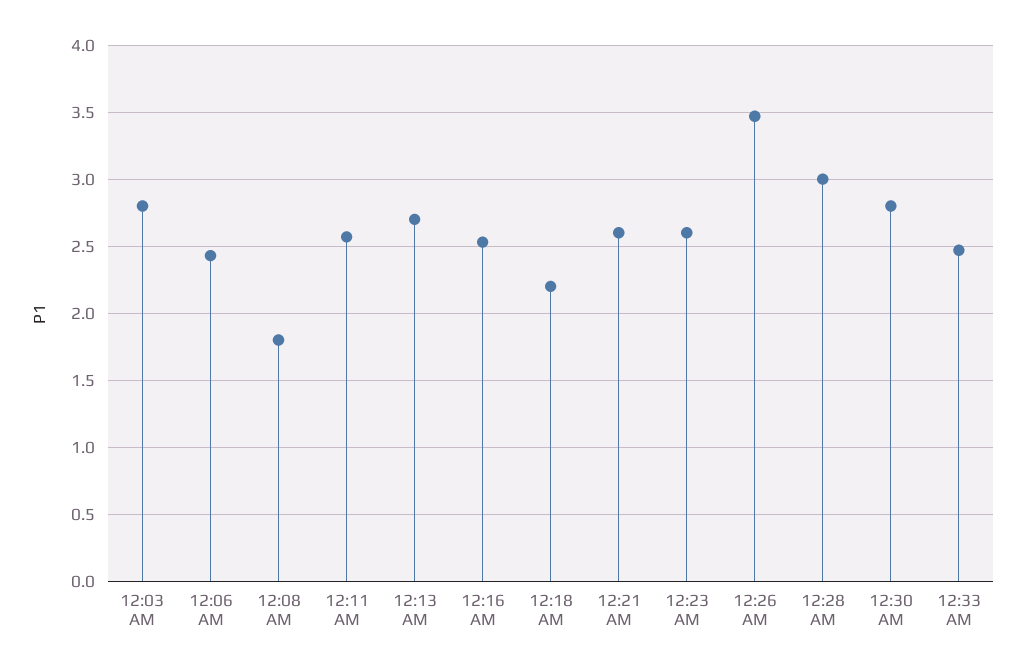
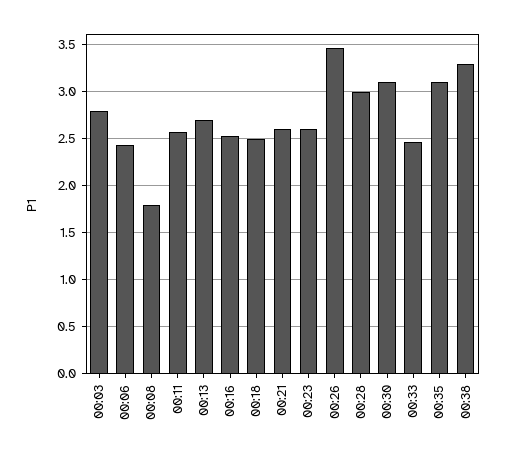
12:18 AM: 2.2 -> 2.5
12:30 AM: 2.8 -> 3.1
00:35: none -> 3.1
00:38: none -> 3.3

